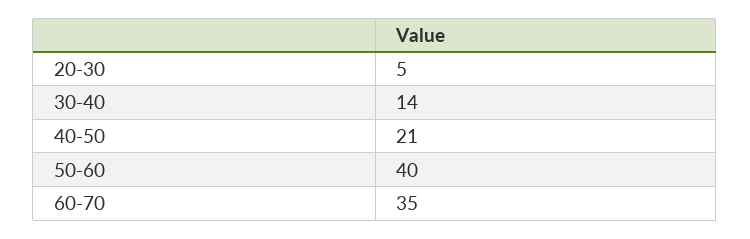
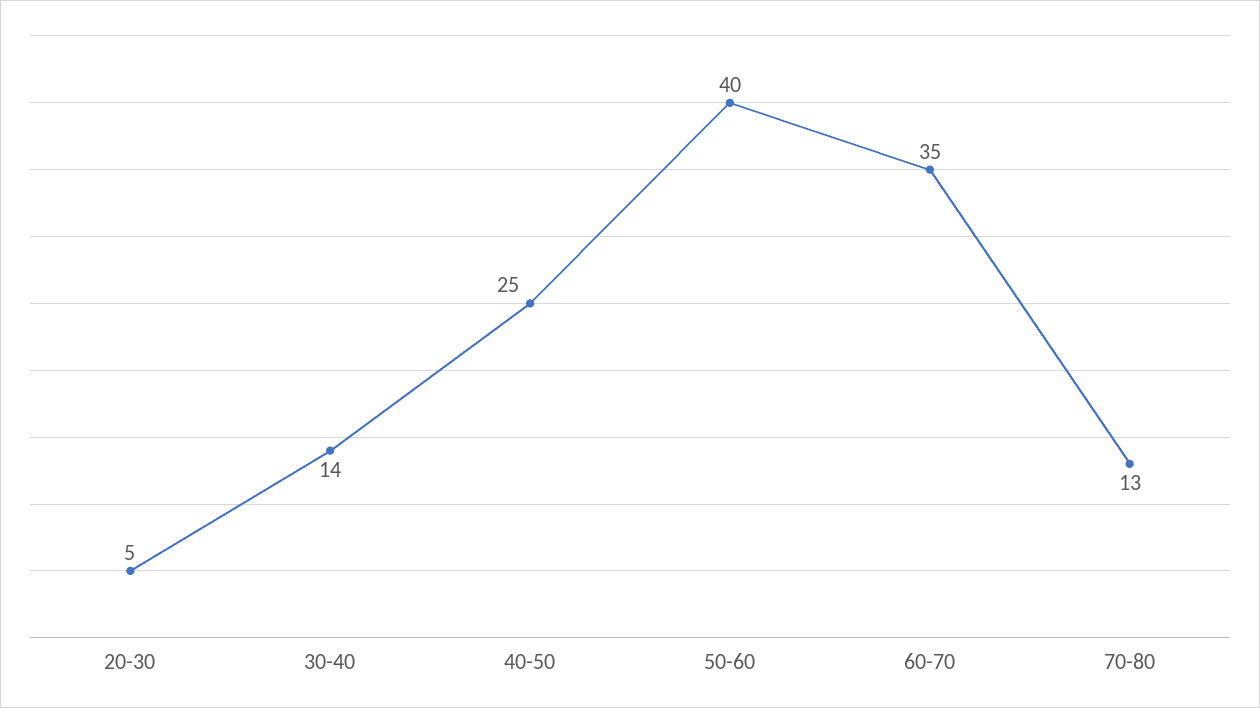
40-50: 21 -> 25
70-80: none -> 13

